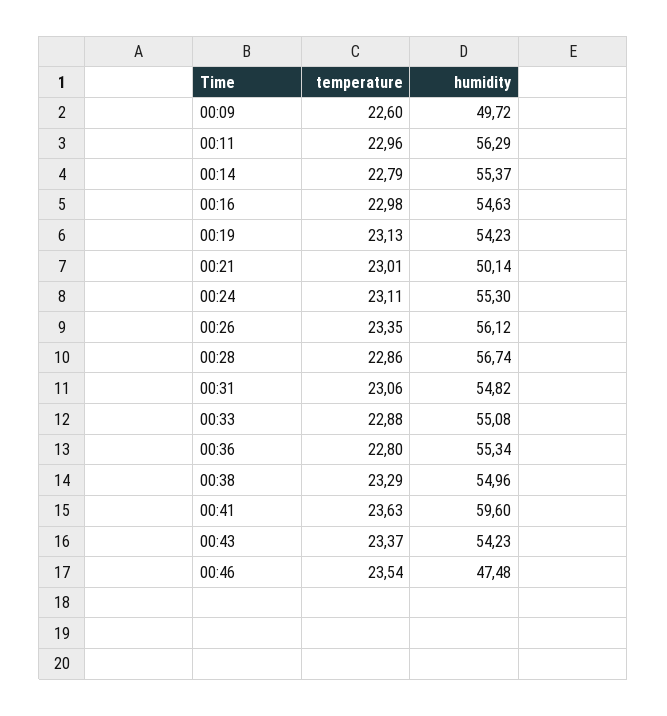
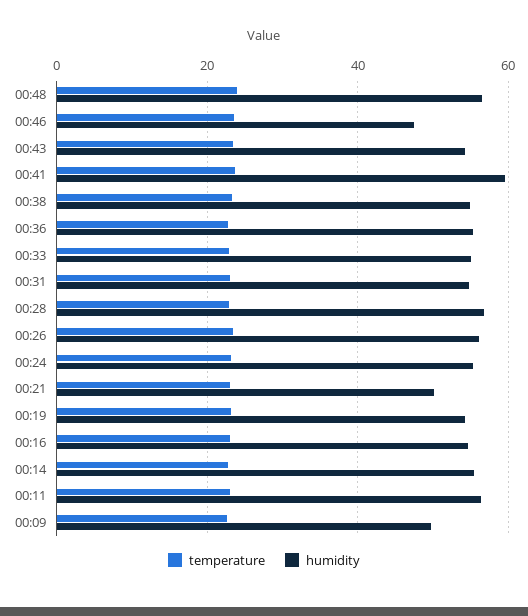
temperature, 00:48: none -> 24
humidity, 00:48: none -> 56

